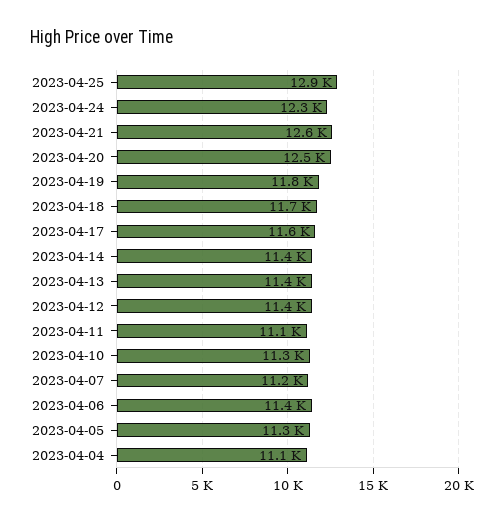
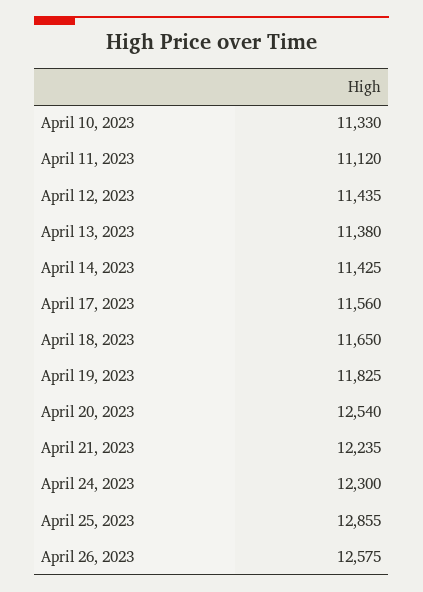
2023-04-21: 12600 -> 12235
2023-04-07: 11200 -> none
2023-04-06: 11400 -> none
2023-04-05: 11300 -> none
2023-04-04: 11100 -> none
April 26, 2023: none -> 12575

